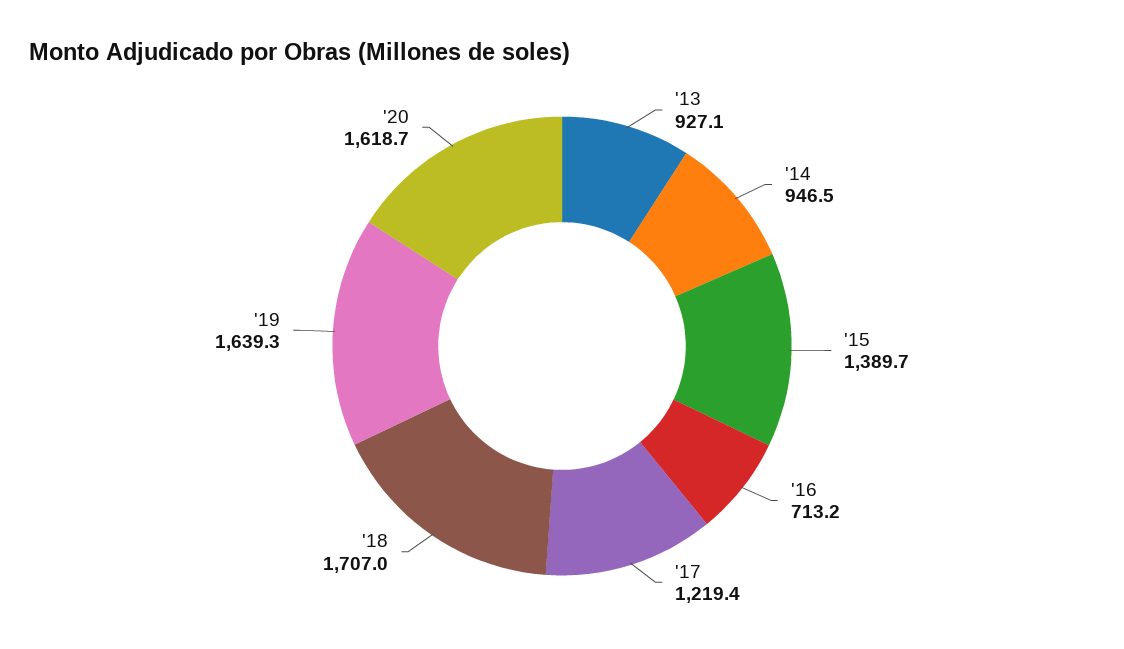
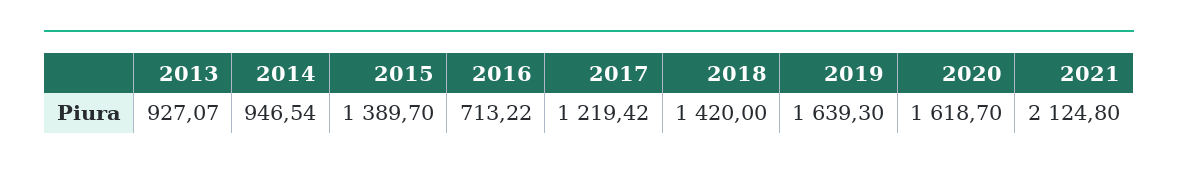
'18: 1707 -> 1420
2021: none -> 2124.8

